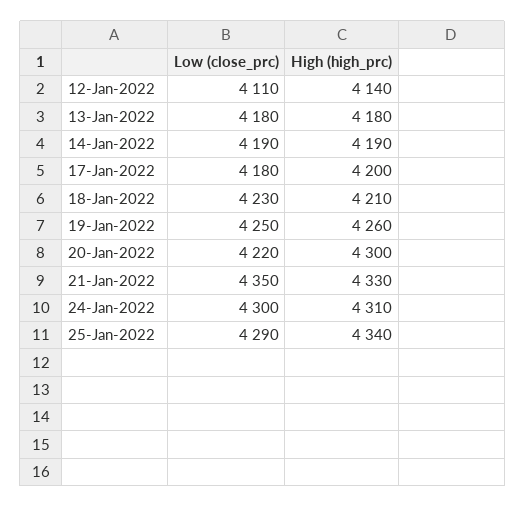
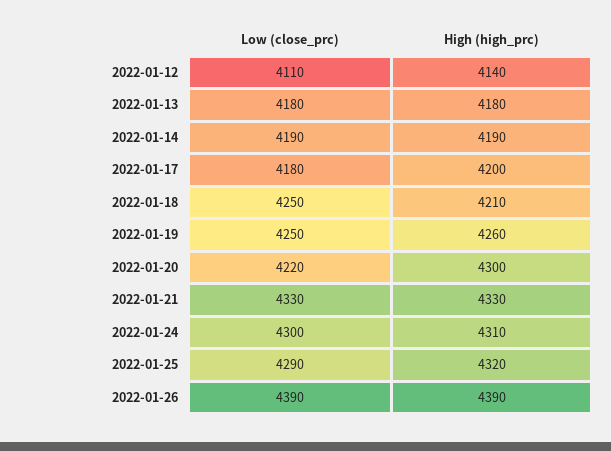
Low (close_prc), 18-Jan-2022: 4230 -> 4250
Low (close_prc), 21-Jan-2022: 4350 -> 4330
High (high_prc), 25-Jan-2022: 4340 -> 4320
Low (close_prc), 2022-01-26: none -> 4390
High (high_prc), 2022-01-26: none -> 4390

